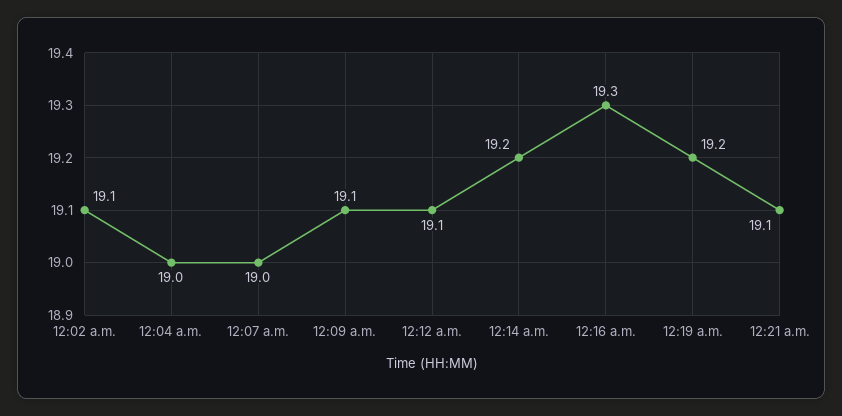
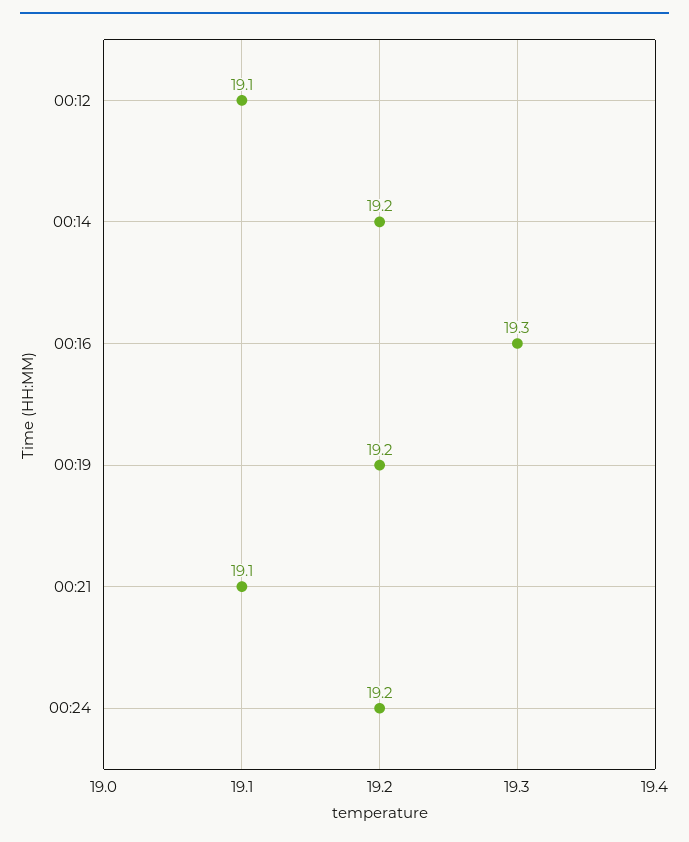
12:02 a.m.: 19.1 -> none
12:04 a.m.: 19 -> none
12:07 a.m.: 19 -> none
12:09 a.m.: 19.1 -> none
00:24: none -> 19.2

